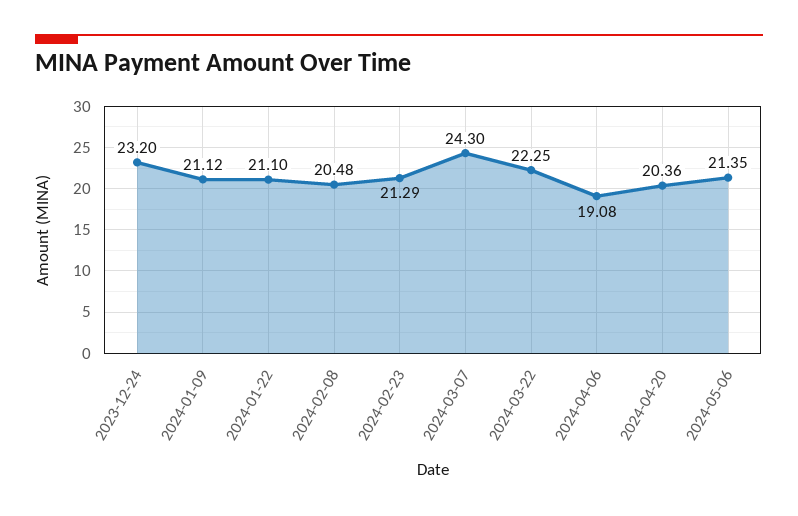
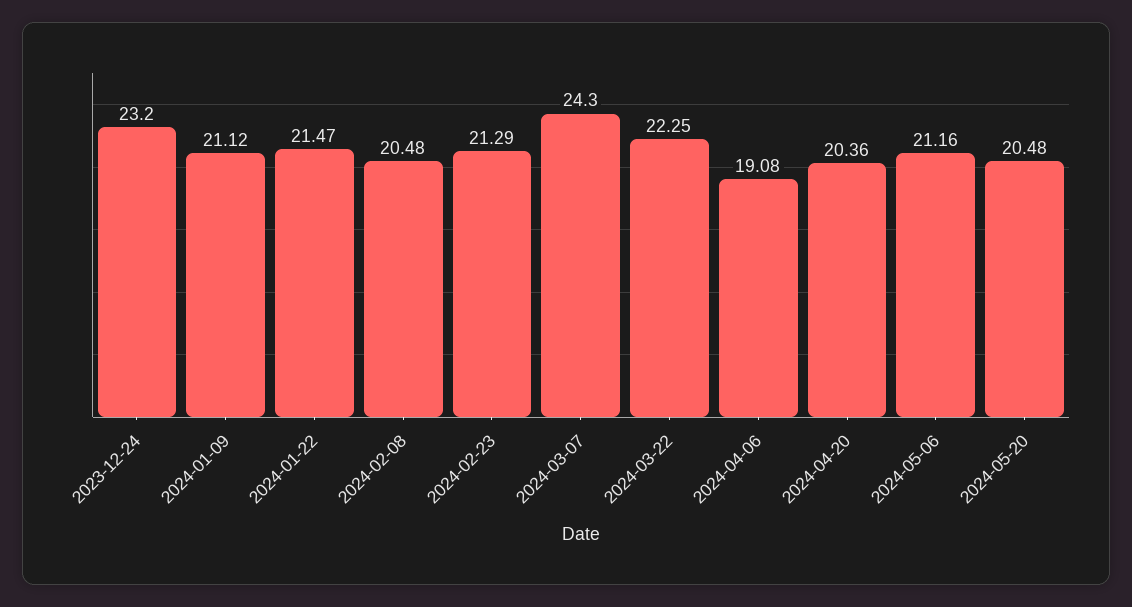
2024-01-22: 21.1 -> 21.47
2024-05-06: 21.35 -> 21.16
2024-05-20: none -> 20.48

